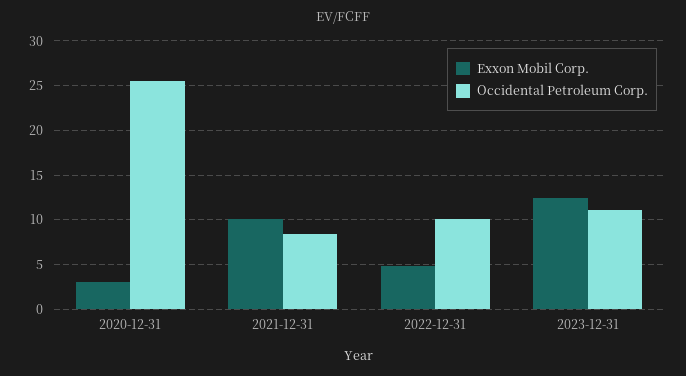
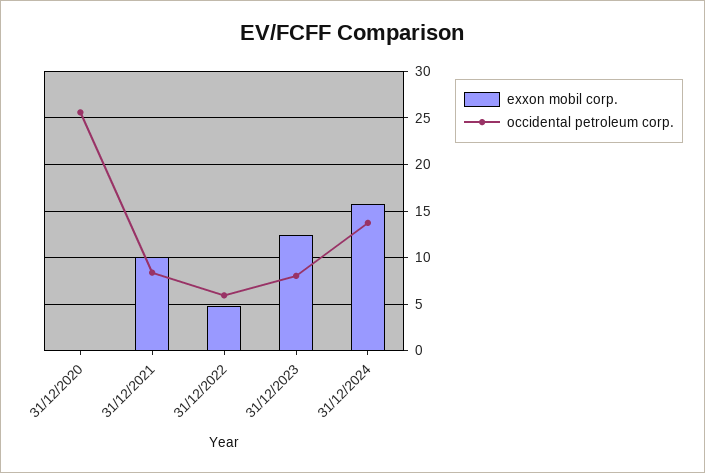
Exxon Mobil Corp., 2020-12-31: 3 -> 0
Occidental Petroleum Corp., 2022-12-31: 10 -> 6
Occidental Petroleum Corp., 2023-12-31: 11 -> 8
Exxon Mobil Corp., 31/12/2024: none -> 16
Occidental Petroleum Corp., 31/12/2024: none -> 14

